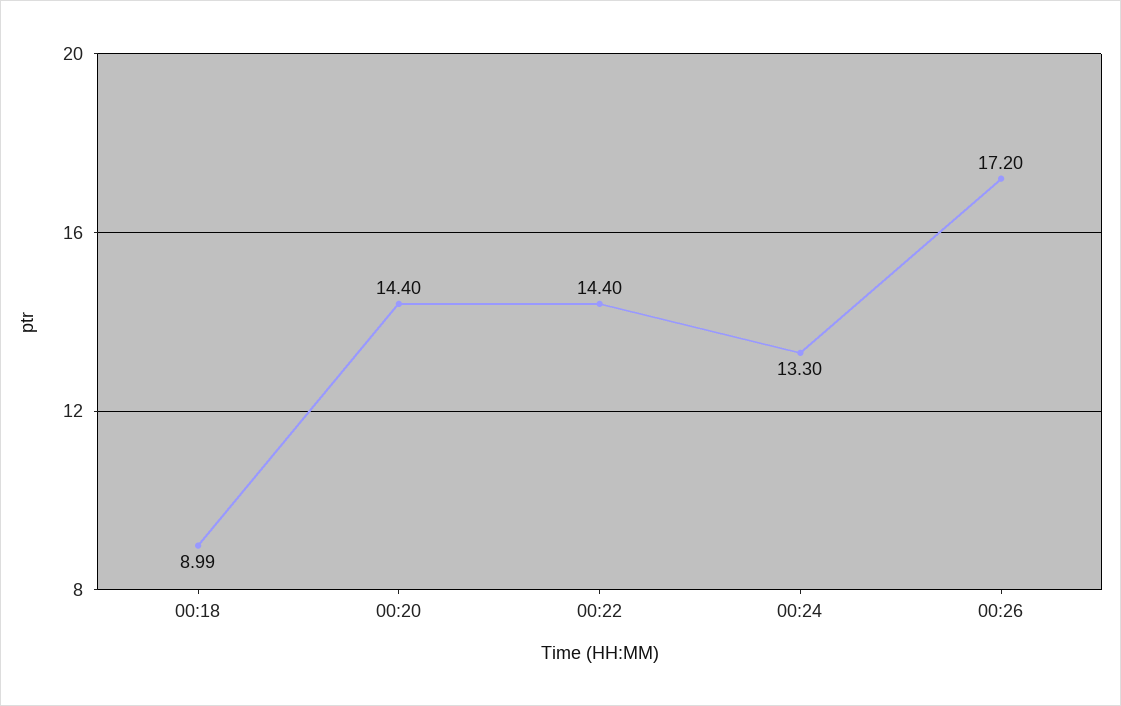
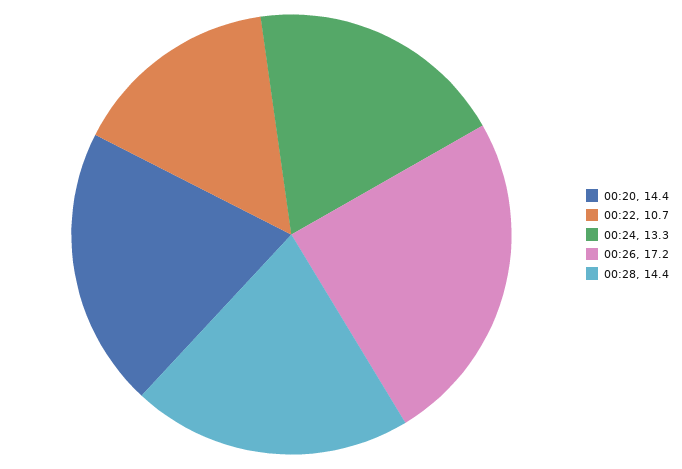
00:18: 8.99 -> none
00:22: 14.4 -> 10.7
00:28: none -> 14.4

